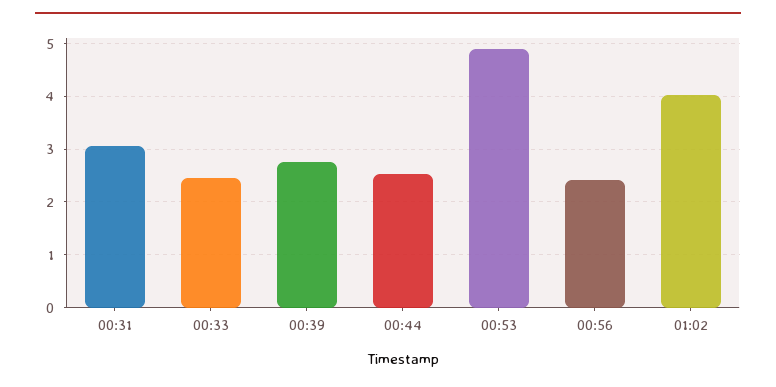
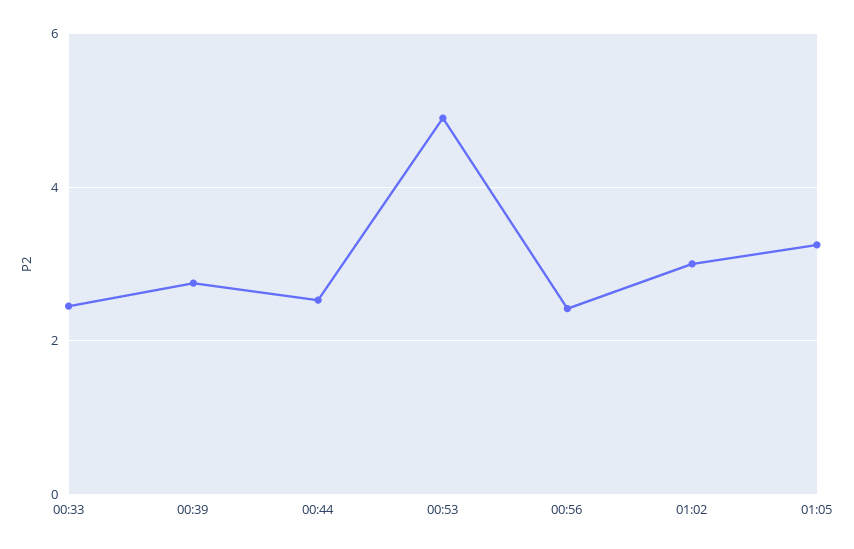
00:31: 3 -> none
01:02: 4 -> 3
01:05: none -> 3.2

